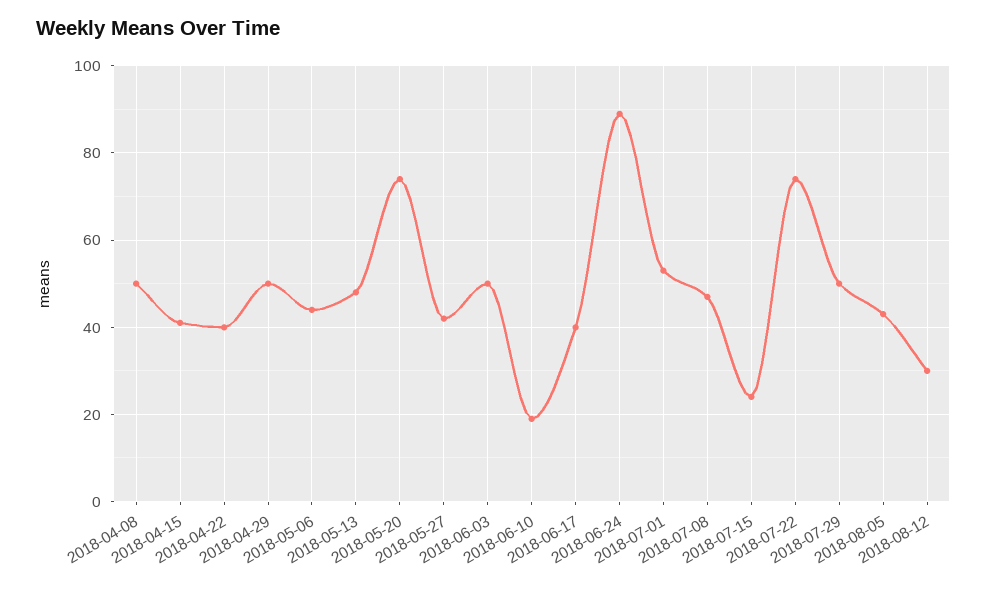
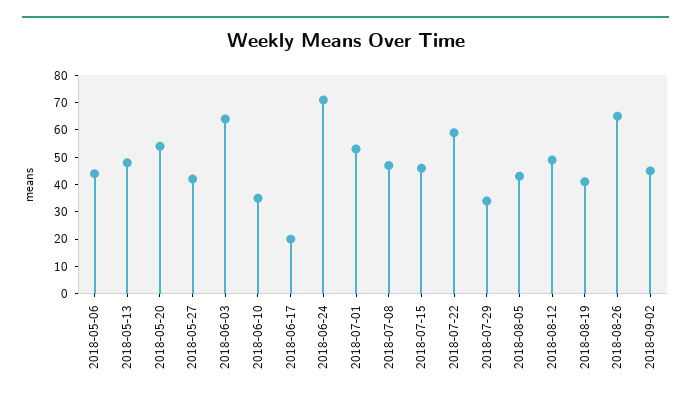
2018-04-08: 50 -> none
2018-04-15: 40 -> none
2018-04-22: 40 -> none
2018-04-29: 50 -> none
2018-05-20: 75 -> 55
2018-06-03: 50 -> 65
2018-06-10: 20 -> 35
2018-06-17: 40 -> 20
2018-06-24: 90 -> 70
2018-07-15: 25 -> 45
2018-07-22: 75 -> 60
2018-07-29: 50 -> 35
2018-08-12: 30 -> 50
2018-08-19: none -> 40
2018-08-26: none -> 65
2018-09-02: none -> 45

